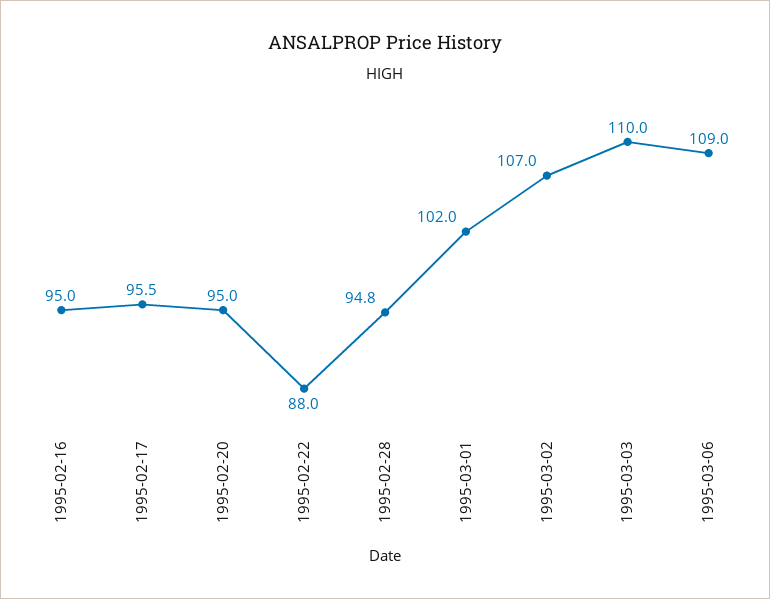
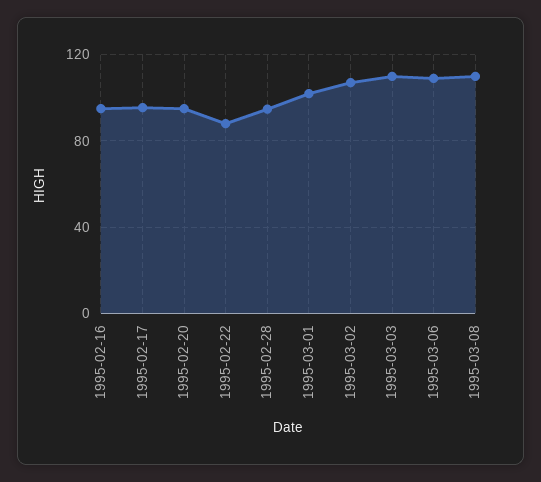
1995-03-08: none -> 110

